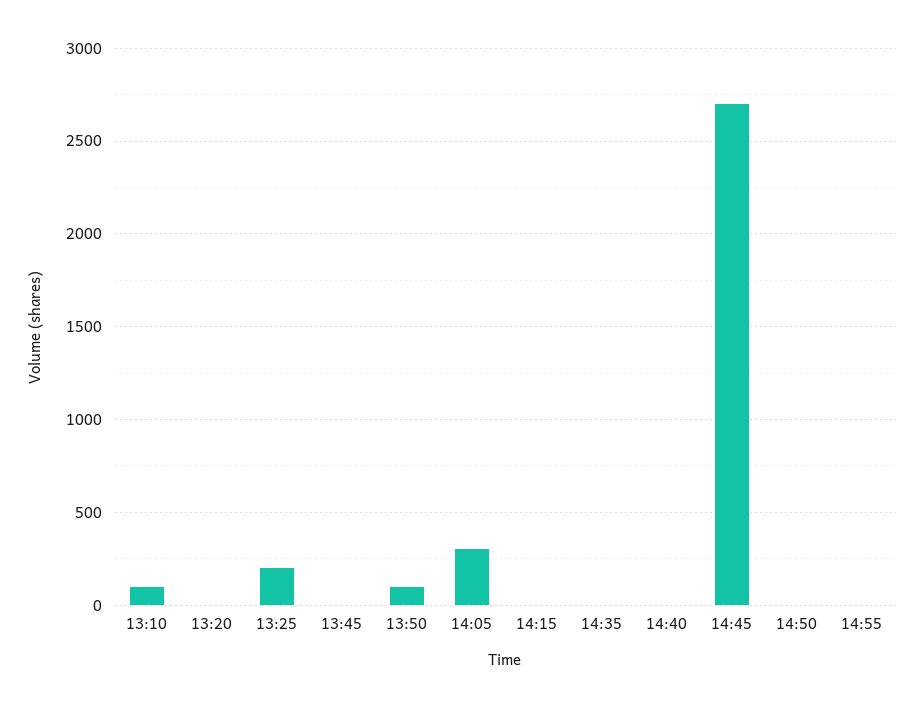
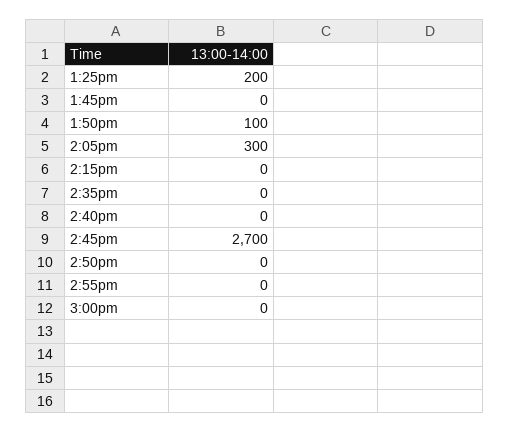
13:10: 100 -> none
13:20: 0 -> none
3:00pm: none -> 0

